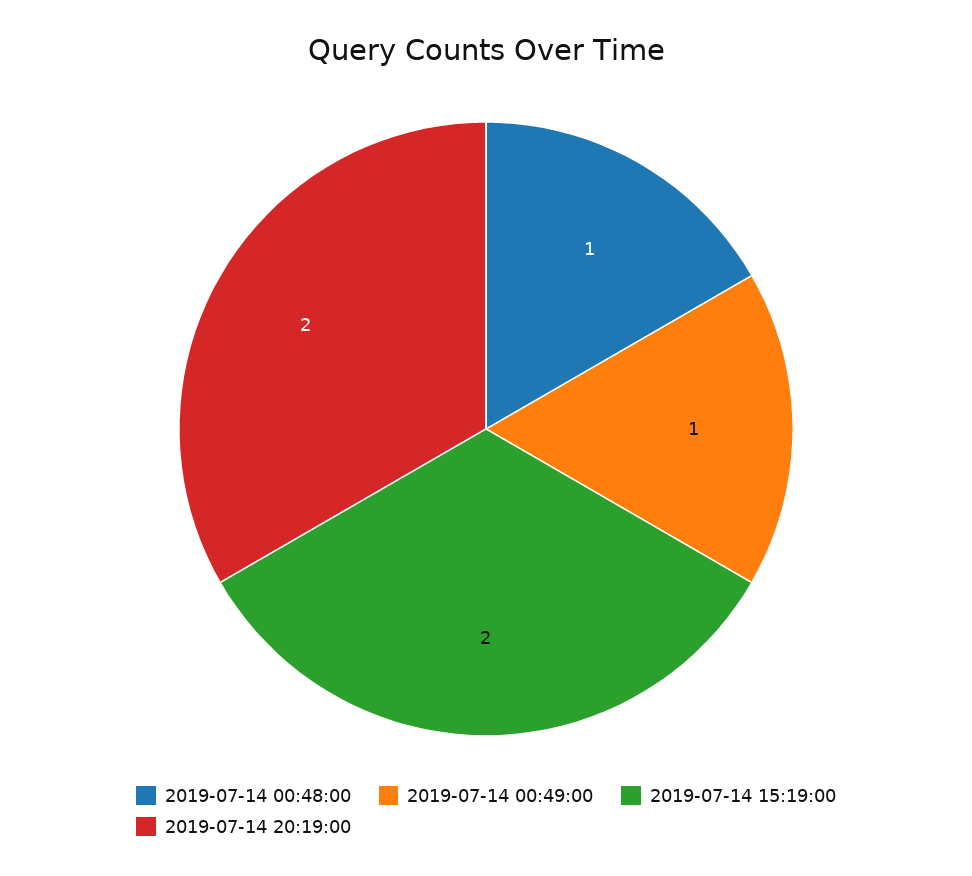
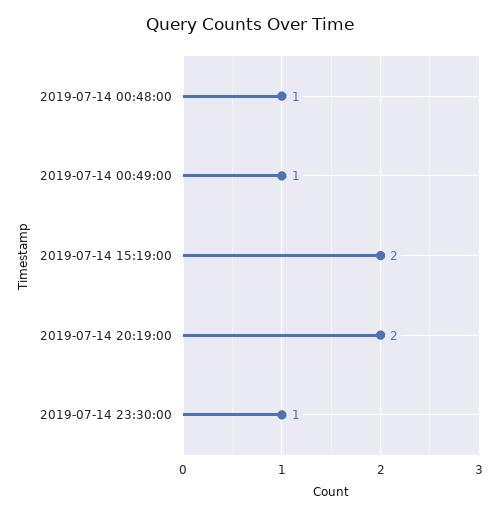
2019-07-14 23:30:00: none -> 1

